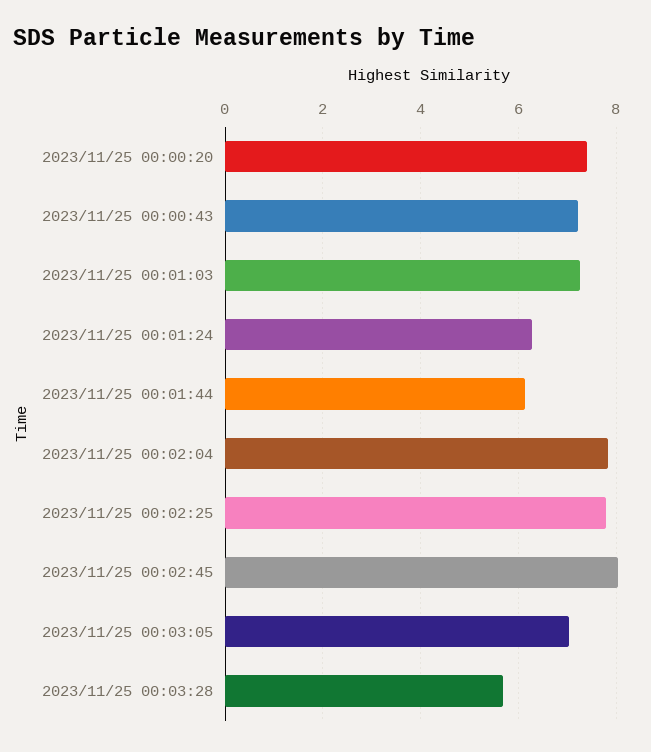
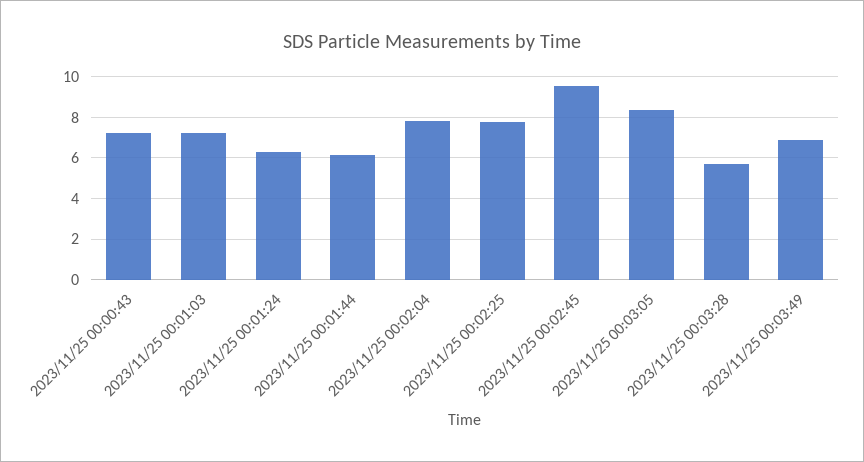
2023/11/25 00:00:20: 7.4 -> none
2023/11/25 00:02:45: 8 -> 9.5
2023/11/25 00:03:05: 7 -> 8.5
2023/11/25 00:03:49: none -> 7

